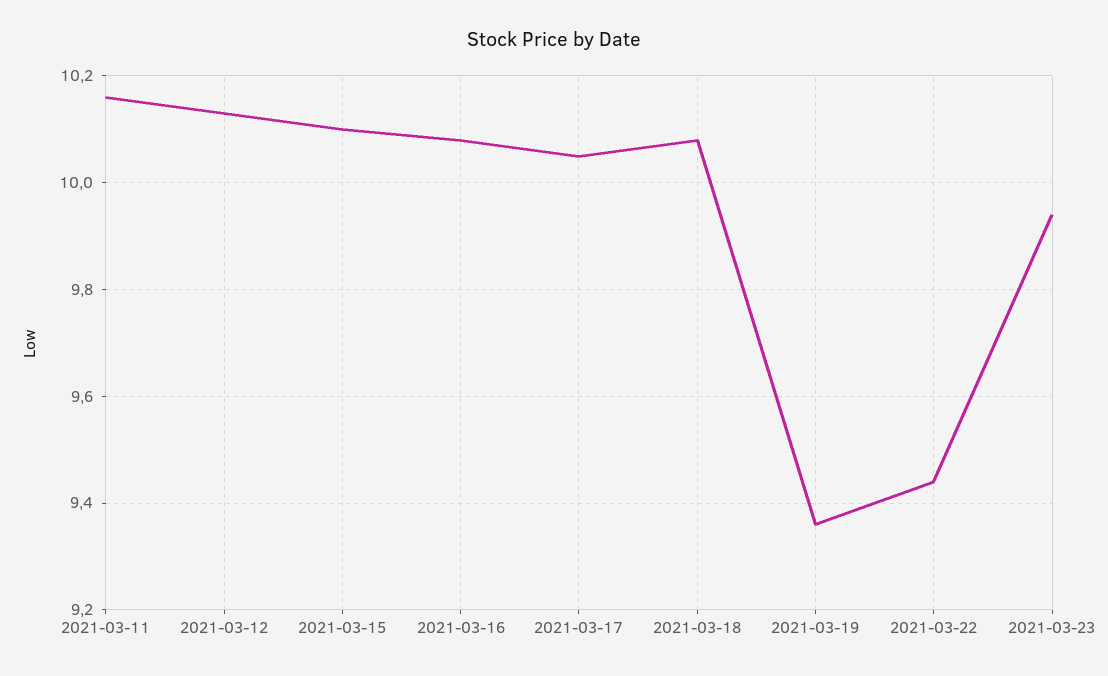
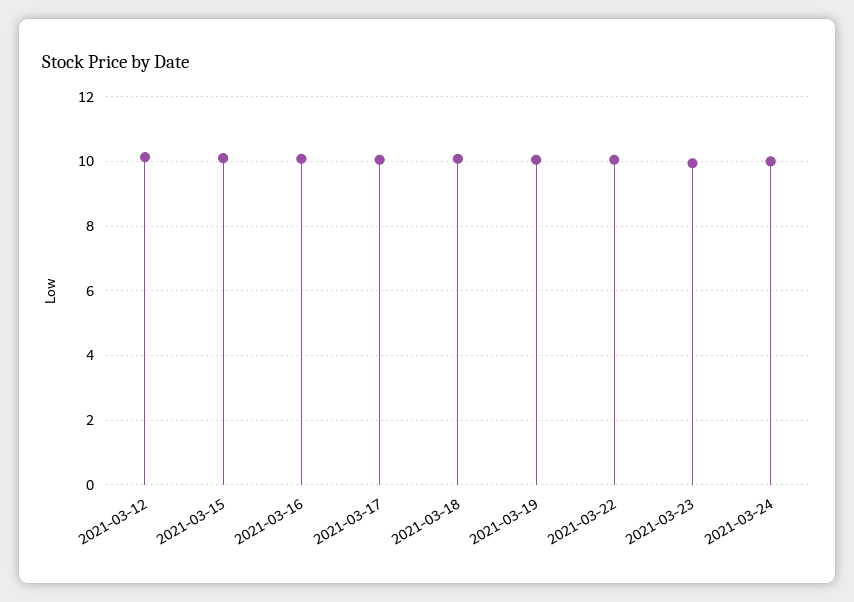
2021-03-11: 10.15 -> none
2021-03-19: 9.35 -> 10
2021-03-22: 9.45 -> 10
2021-03-24: none -> 10

